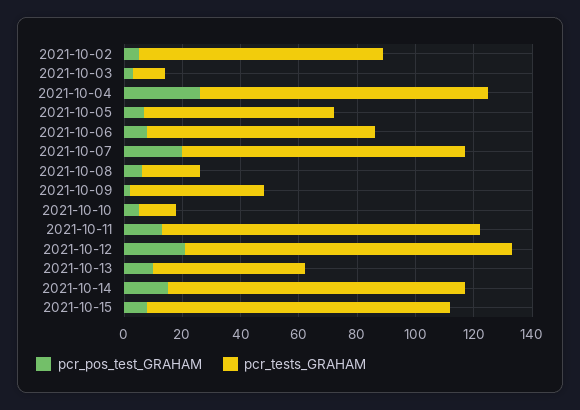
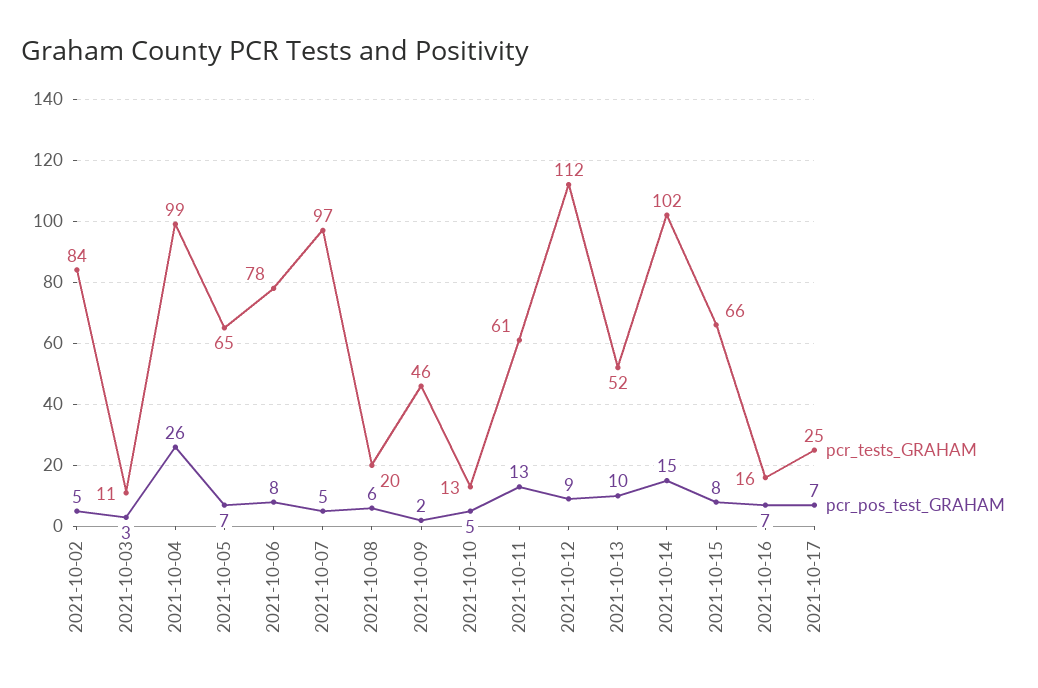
pcr_pos_test_GRAHAM, 2021-10-07: 20 -> 5
pcr_tests_GRAHAM, 2021-10-11: 110 -> 61
pcr_pos_test_GRAHAM, 2021-10-12: 20 -> 9
pcr_tests_GRAHAM, 2021-10-15: 105 -> 66
pcr_tests_GRAHAM, 2021-10-16: none -> 16
pcr_pos_test_GRAHAM, 2021-10-16: none -> 7
pcr_tests_GRAHAM, 2021-10-17: none -> 25
pcr_pos_test_GRAHAM, 2021-10-17: none -> 7

